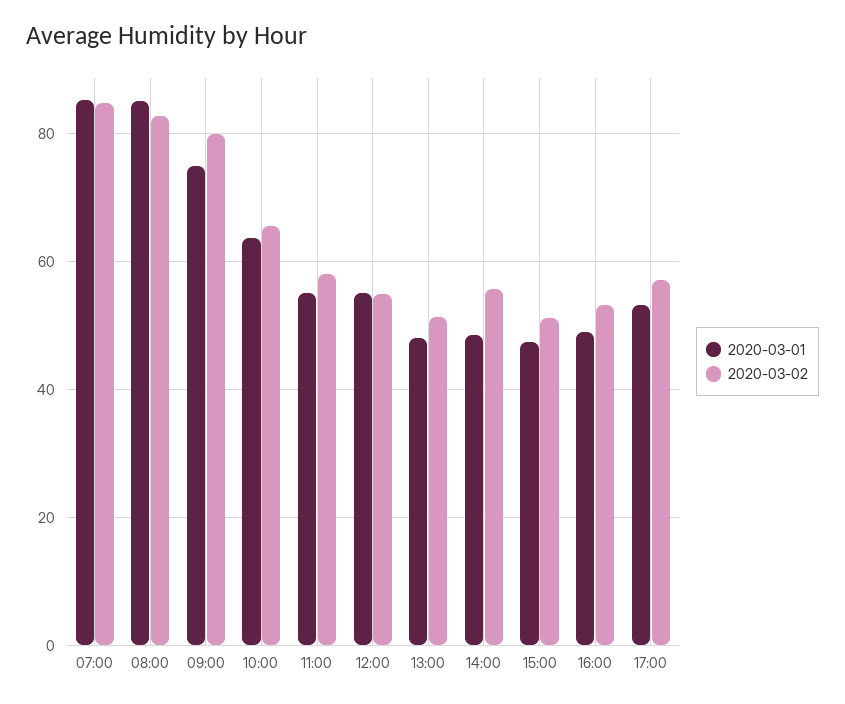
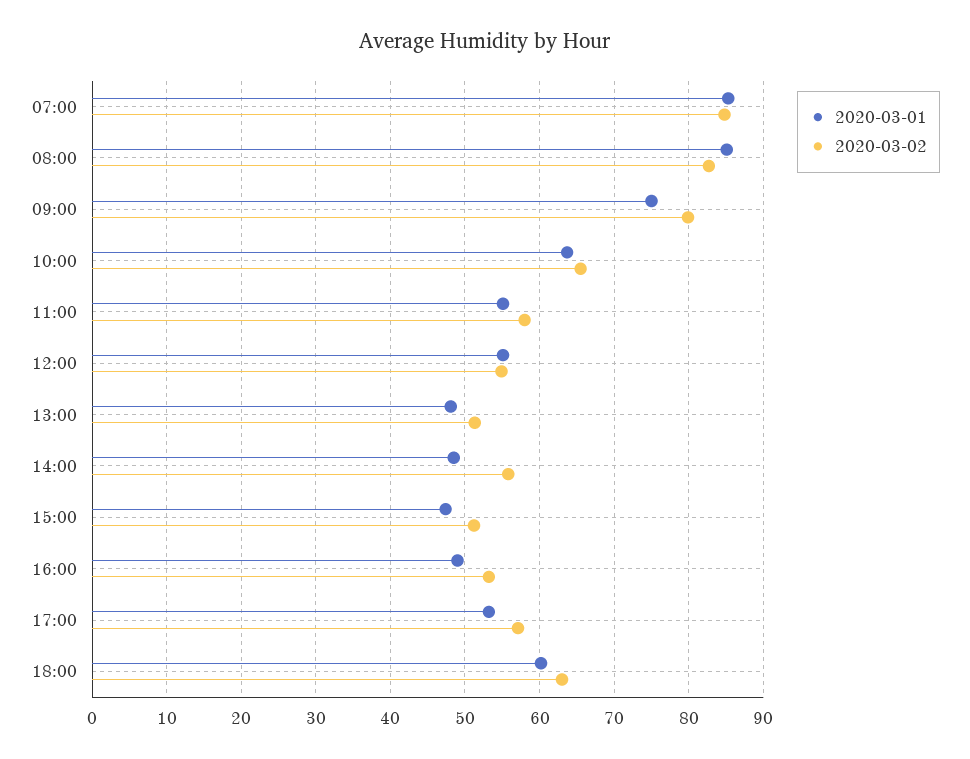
2020-03-01, 18:00: none -> 60
2020-03-02, 18:00: none -> 63

